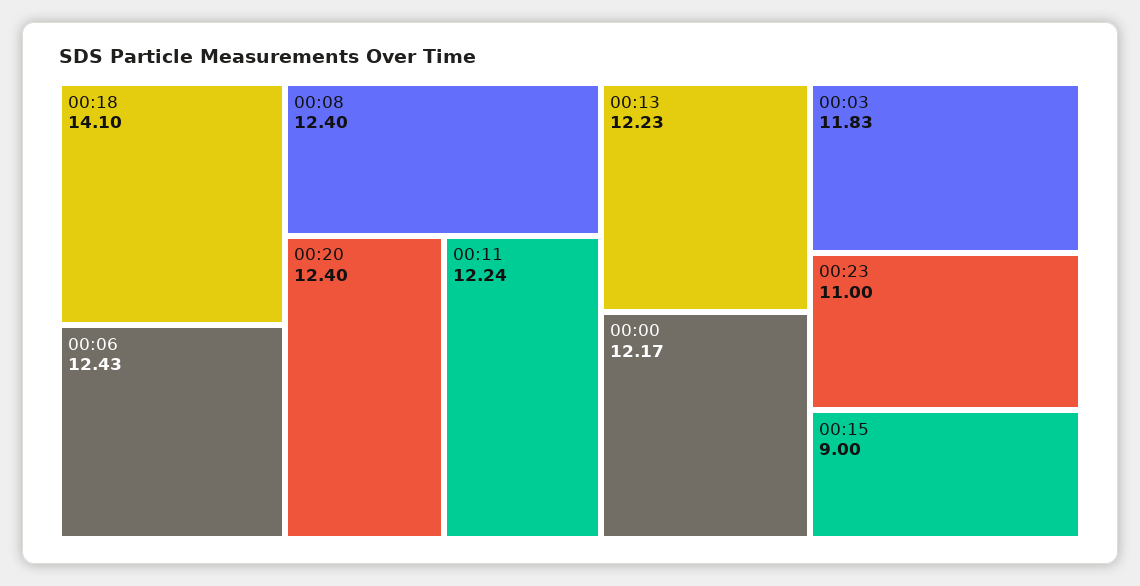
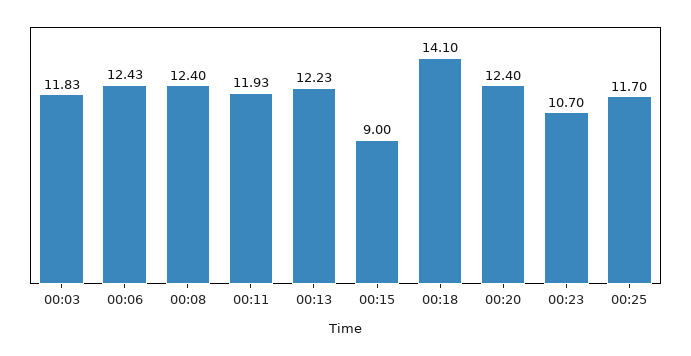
00:11: 12.24 -> 11.93
00:00: 12.17 -> none
00:23: 11 -> 10.7
00:25: none -> 11.7

